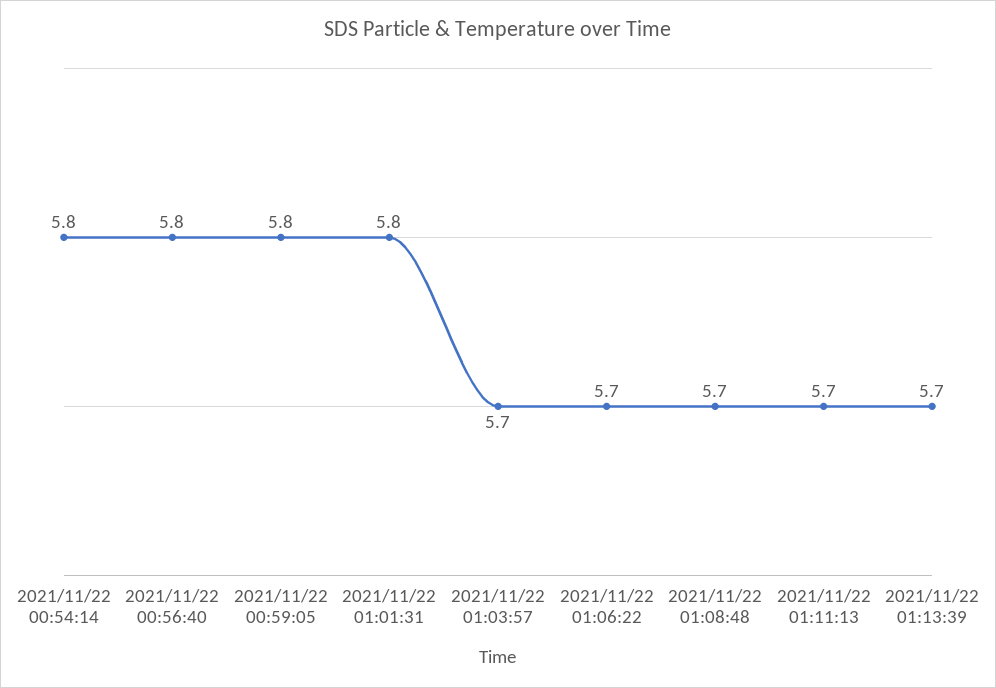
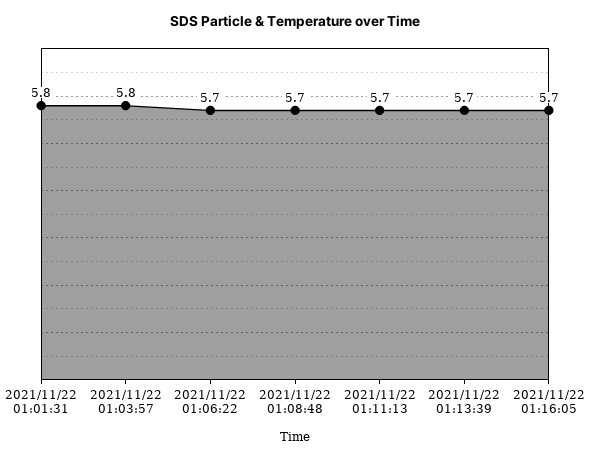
2021/11/22 00:54:14: 5.8 -> none
2021/11/22 00:56:40: 5.8 -> none
2021/11/22 00:59:05: 5.8 -> none
2021/11/22 01:03:57: 5.7 -> 5.8
2021/11/22 01:16:05: none -> 5.7

